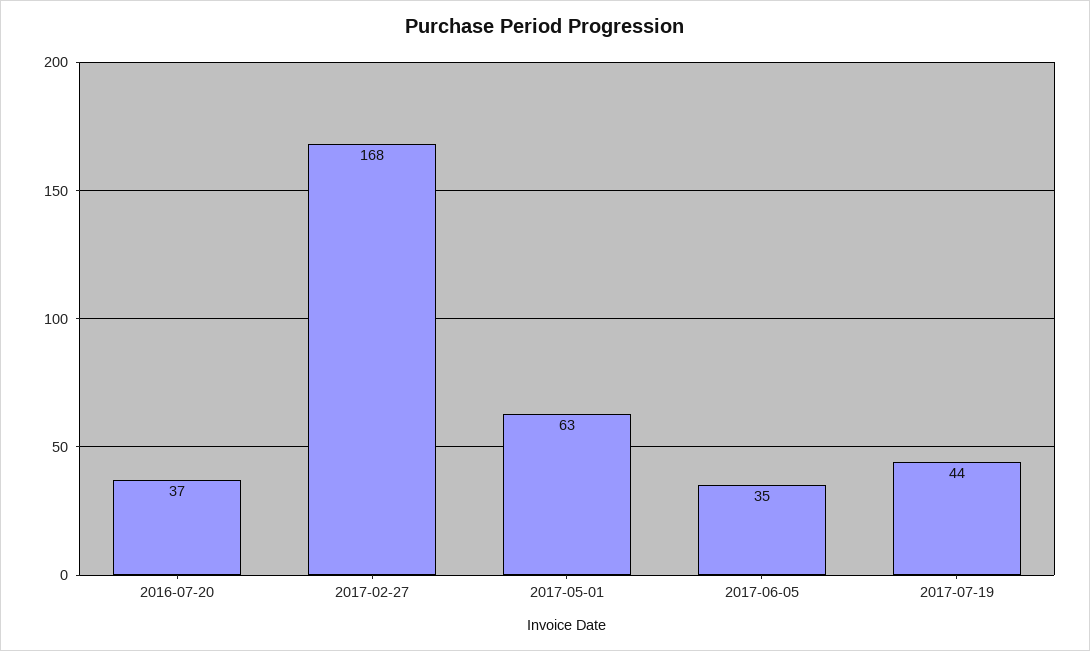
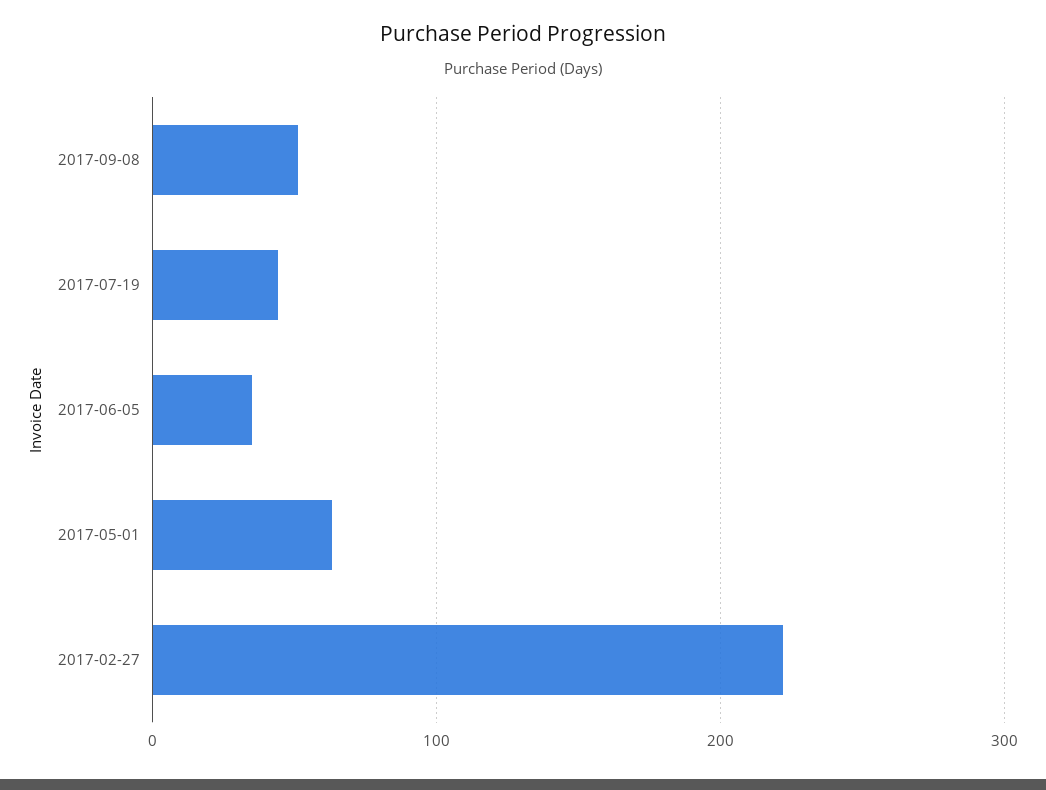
2016-07-20: 37 -> none
2017-02-27: 168 -> 220
2017-09-08: none -> 50

